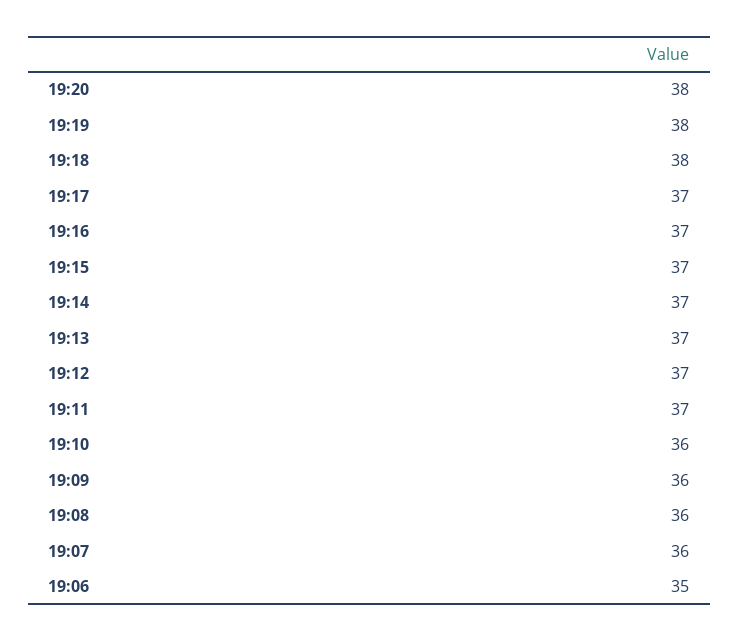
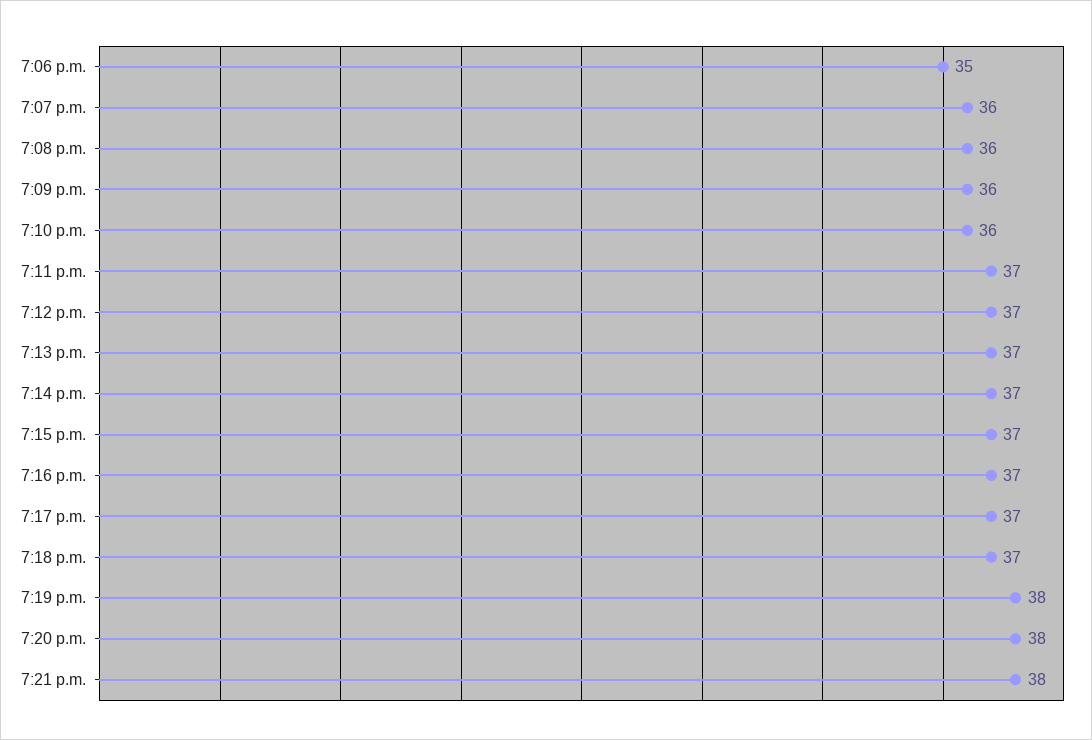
19:18: 38 -> 37
7:21 p.m.: none -> 38

